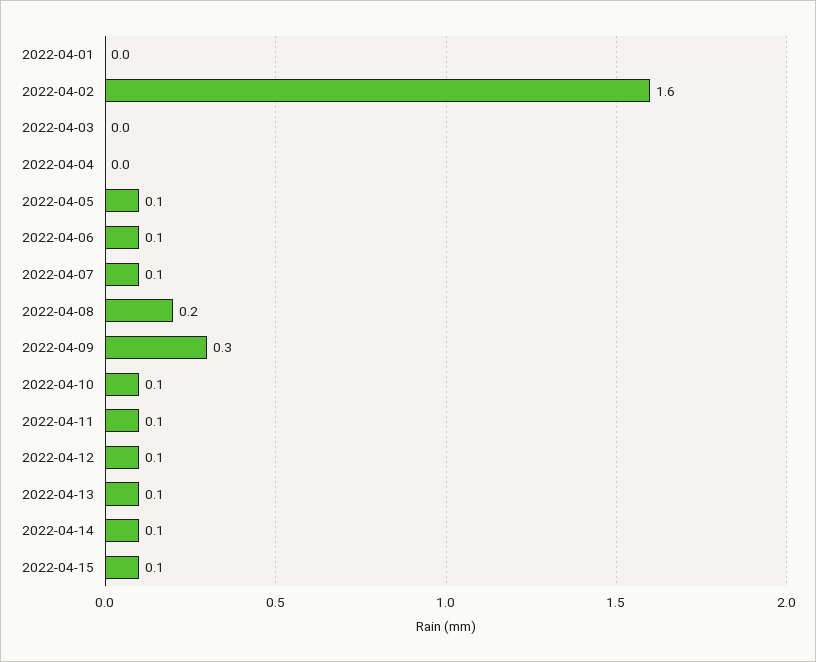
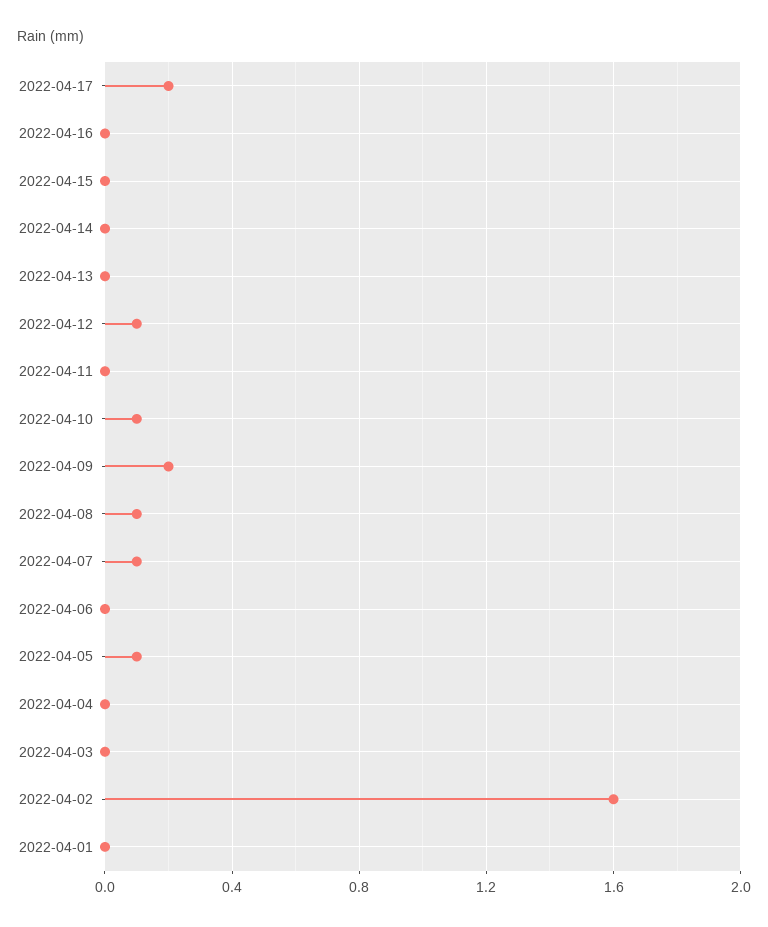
2022-04-06: 0.1 -> 0
2022-04-08: 0.2 -> 0.1
2022-04-09: 0.3 -> 0.2
2022-04-11: 0.1 -> 0
2022-04-13: 0.1 -> 0
2022-04-14: 0.1 -> 0
2022-04-15: 0.1 -> 0
2022-04-17: none -> 0.2
2022-04-16: none -> 0

